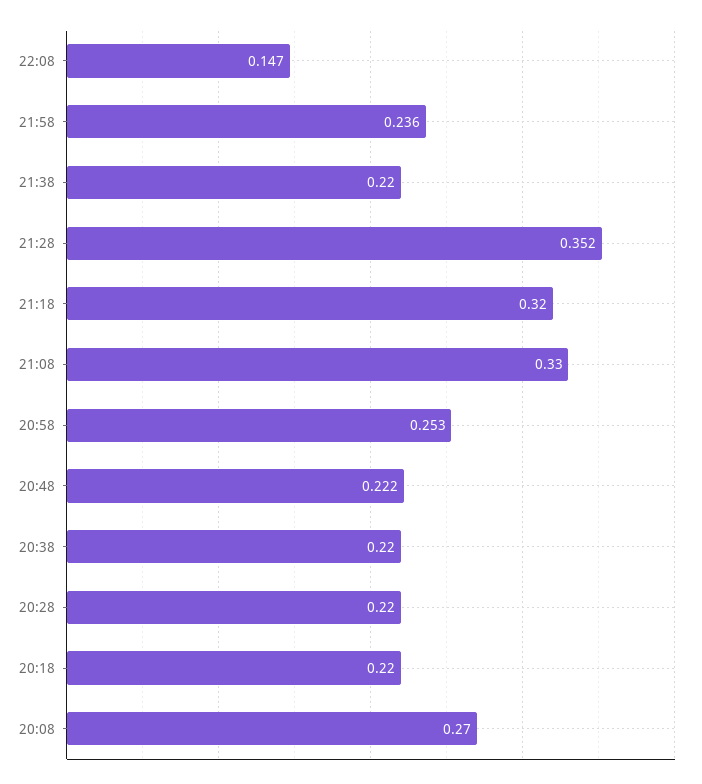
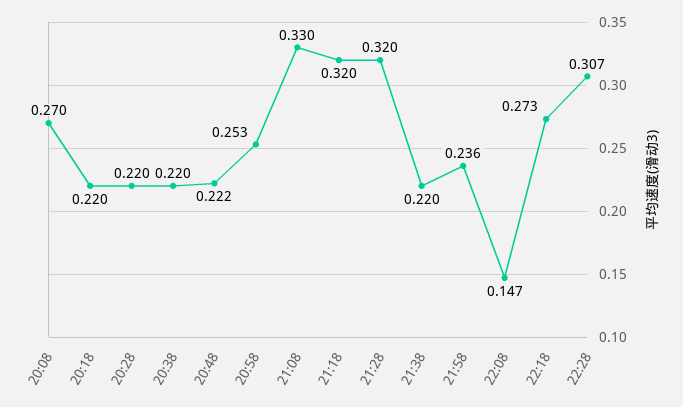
21:28: 0.352 -> 0.32
22:18: none -> 0.273
22:28: none -> 0.307

